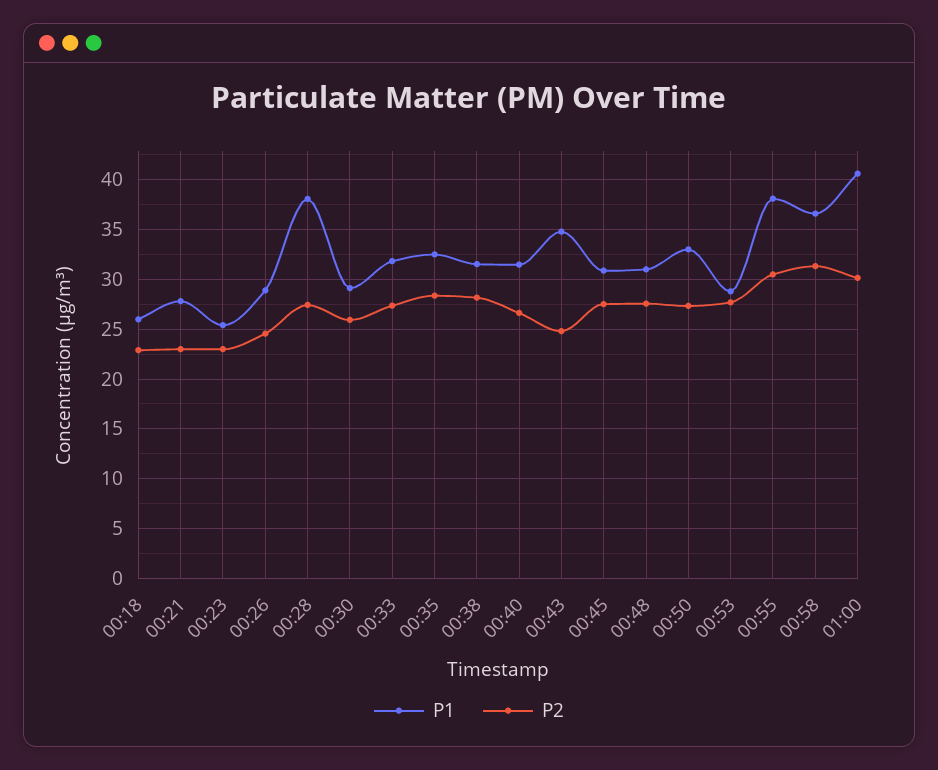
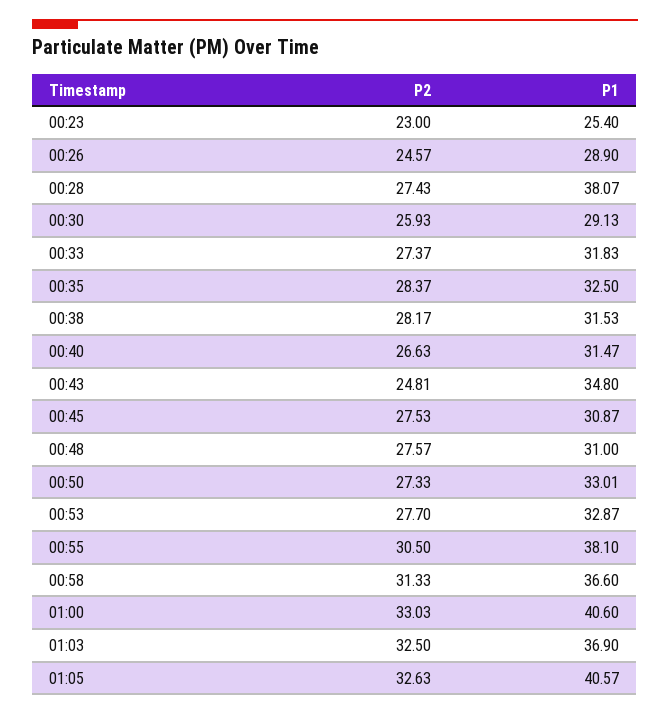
P1, 00:18: 26 -> none
P2, 00:18: 23 -> none
P1, 00:21: 28 -> none
P2, 00:21: 23 -> none
P1, 00:53: 29 -> 32.87
P2, 01:00: 30 -> 33.03
P2, 01:03: none -> 32.5
P1, 01:03: none -> 36.9
P2, 01:05: none -> 32.63
P1, 01:05: none -> 40.57

